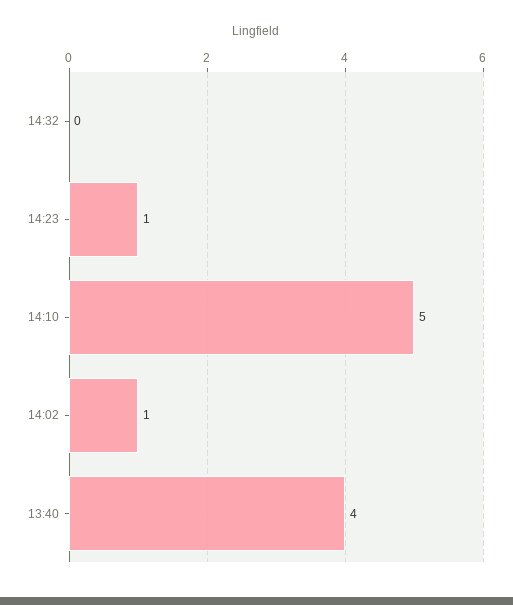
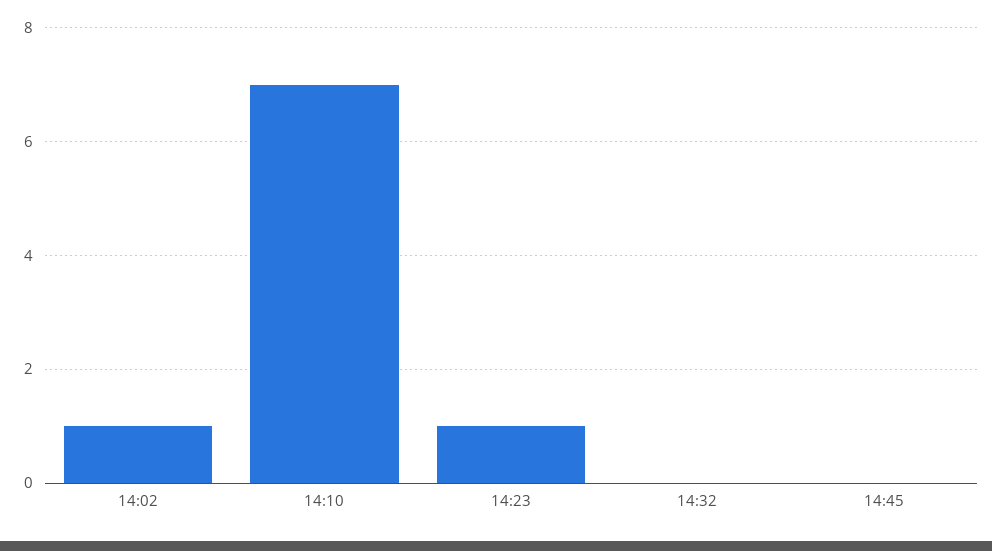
14:10: 5 -> 7
13:40: 4 -> none
14:45: none -> 0

